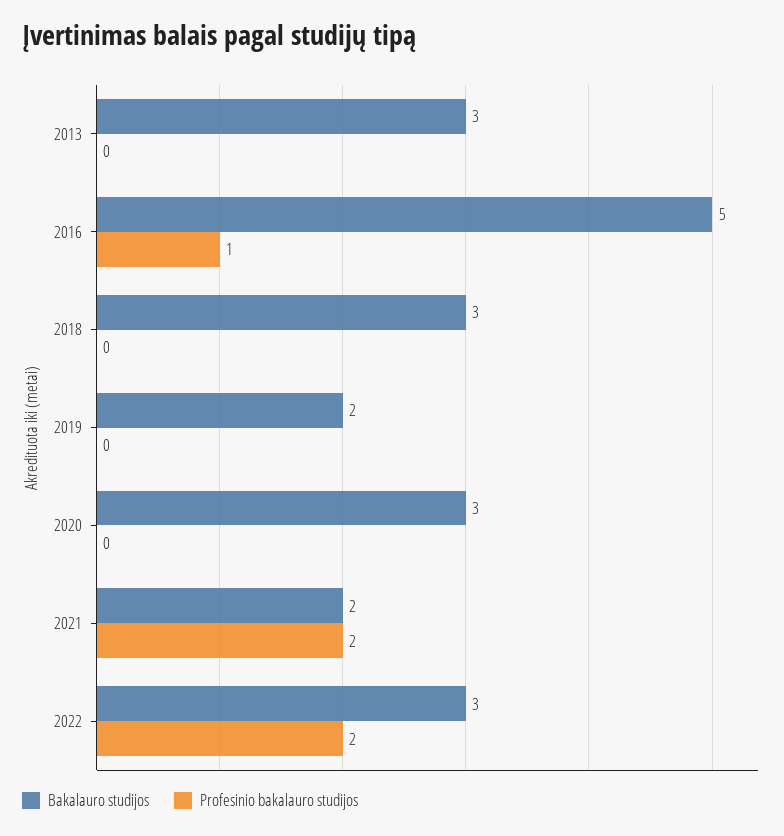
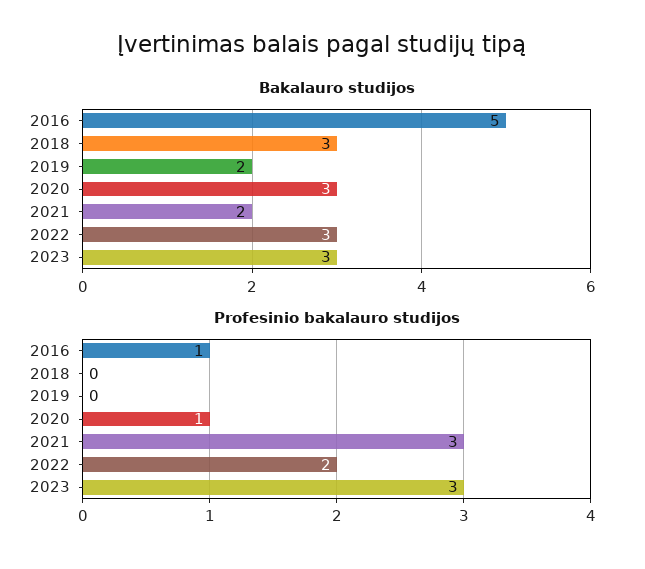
Bakalauro studijos, 2013: 3 -> none
Profesinio bakalauro studijos, 2013: 0 -> none
Profesinio bakalauro studijos, 2020: 0 -> 1
Profesinio bakalauro studijos, 2021: 2 -> 3
Bakalauro studijos, 2023: none -> 3
Profesinio bakalauro studijos, 2023: none -> 3

